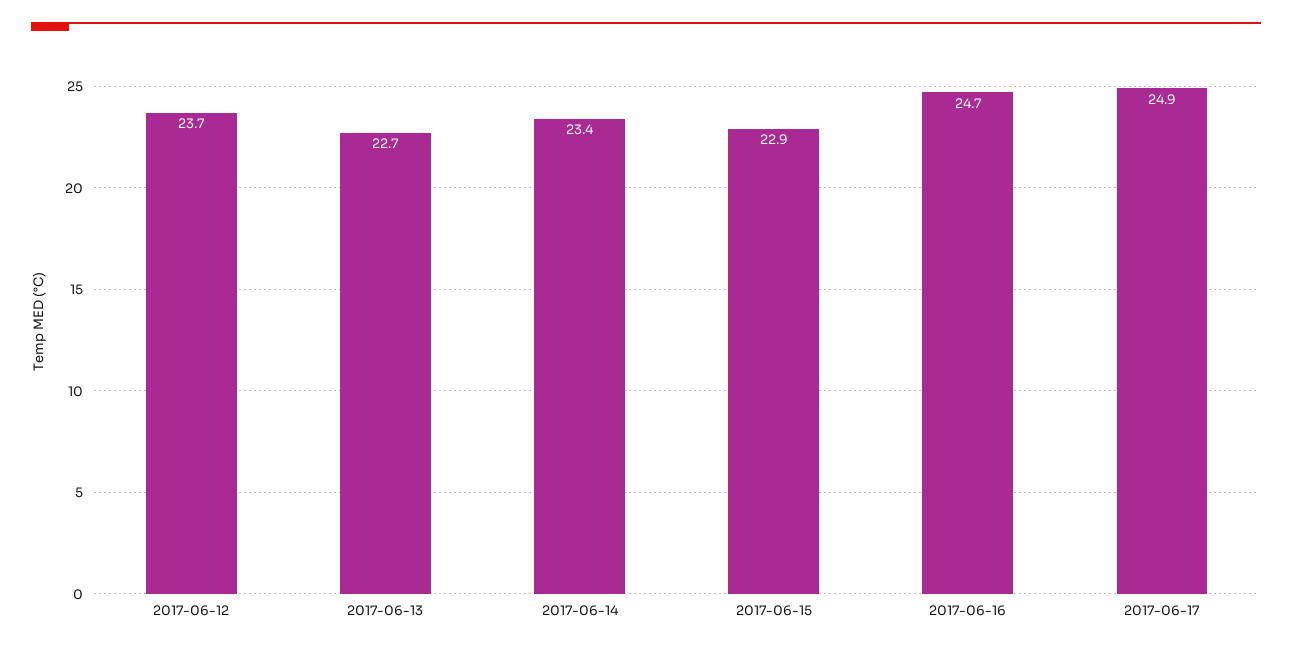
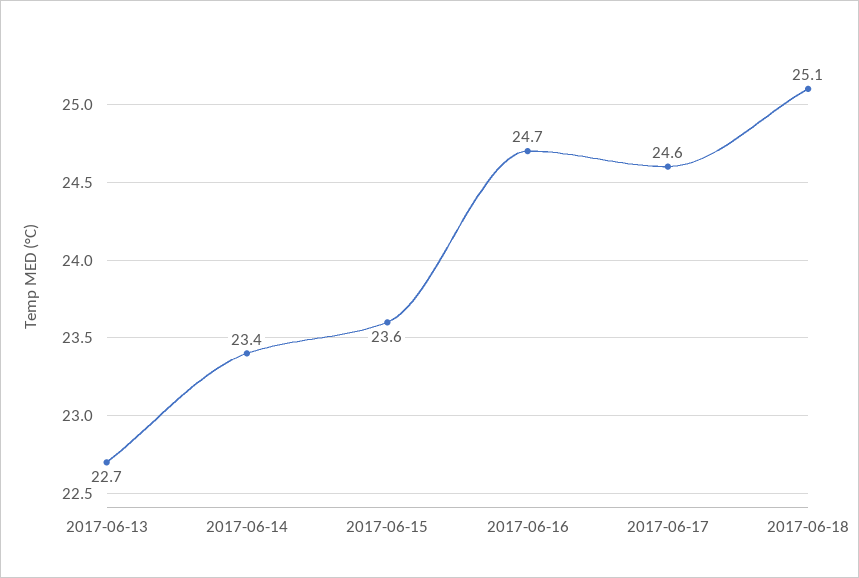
2017-06-12: 23.7 -> none
2017-06-15: 22.9 -> 23.6
2017-06-17: 24.9 -> 24.6
2017-06-18: none -> 25.1

